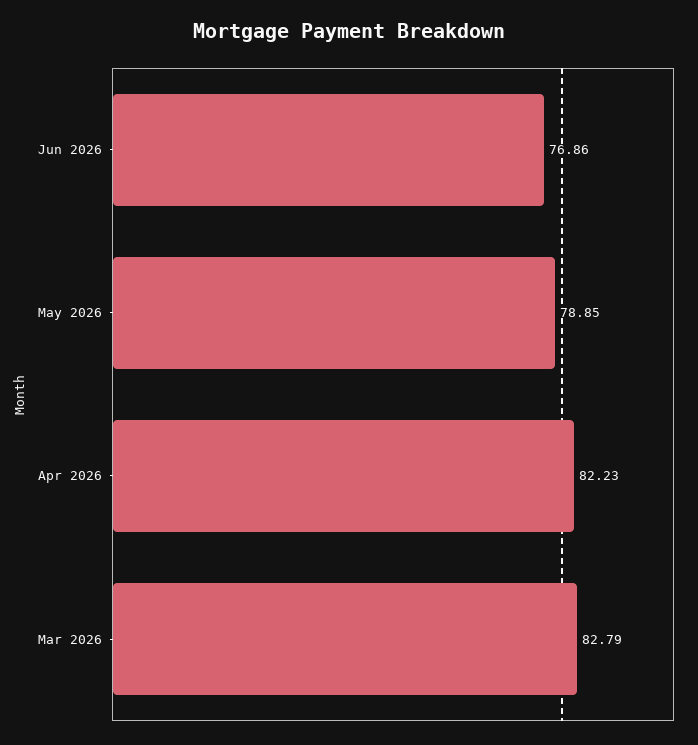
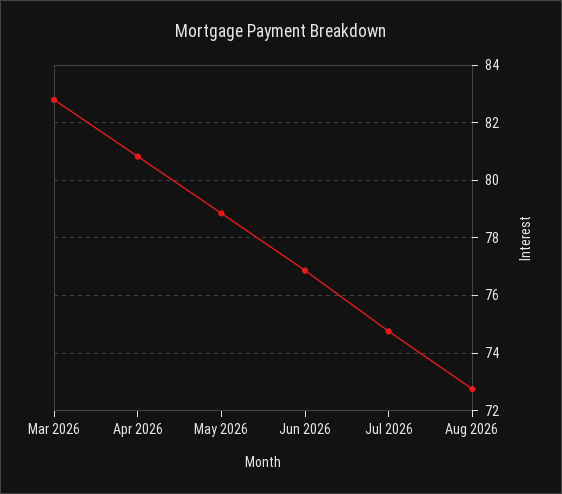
Apr 2026: 82.23 -> 80.75
Jul 2026: none -> 74.75
Aug 2026: none -> 72.75

